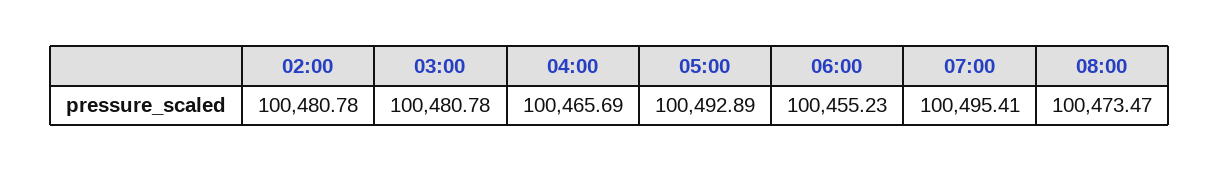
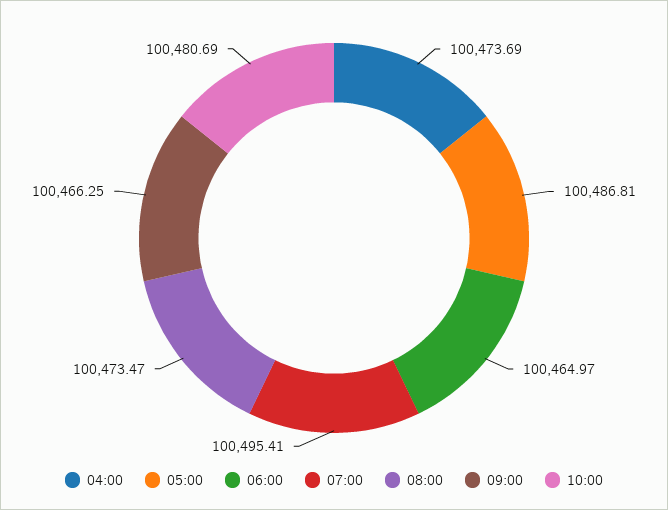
02:00: 100480.78 -> none
03:00: 100480.78 -> none
04:00: 100465.69 -> 100473.69
05:00: 100492.89 -> 100486.81
06:00: 100455.23 -> 100464.97
09:00: none -> 100466.25
10:00: none -> 100480.69

